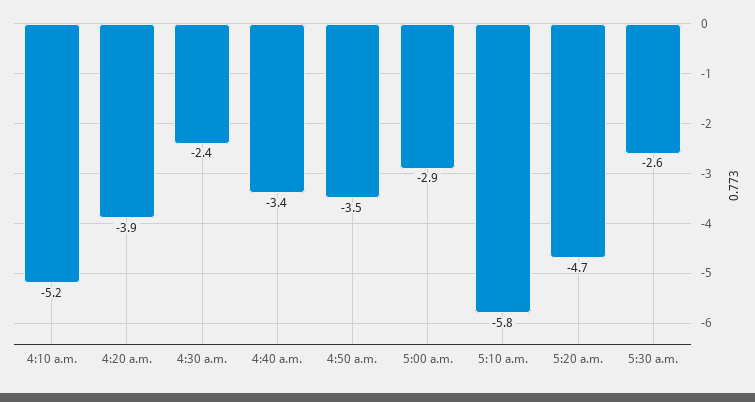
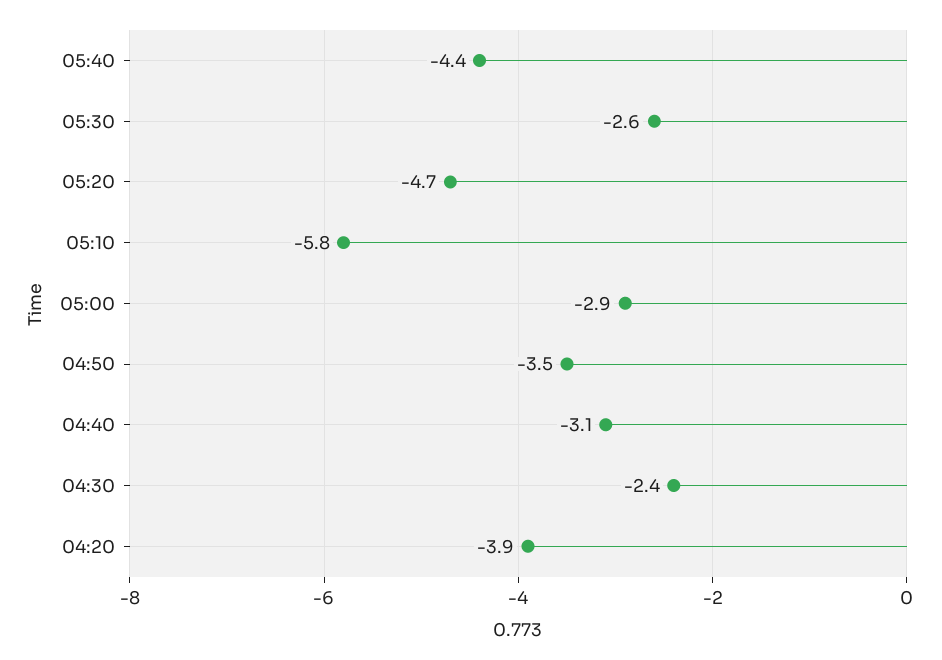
4:10 a.m.: -5.2 -> none
4:40 a.m.: -3.4 -> -3.1
05:40: none -> -4.4

